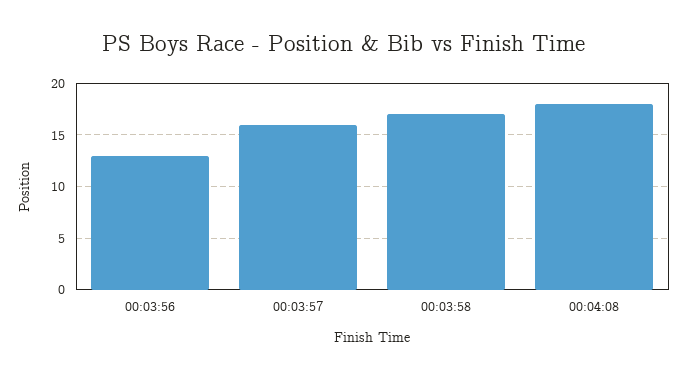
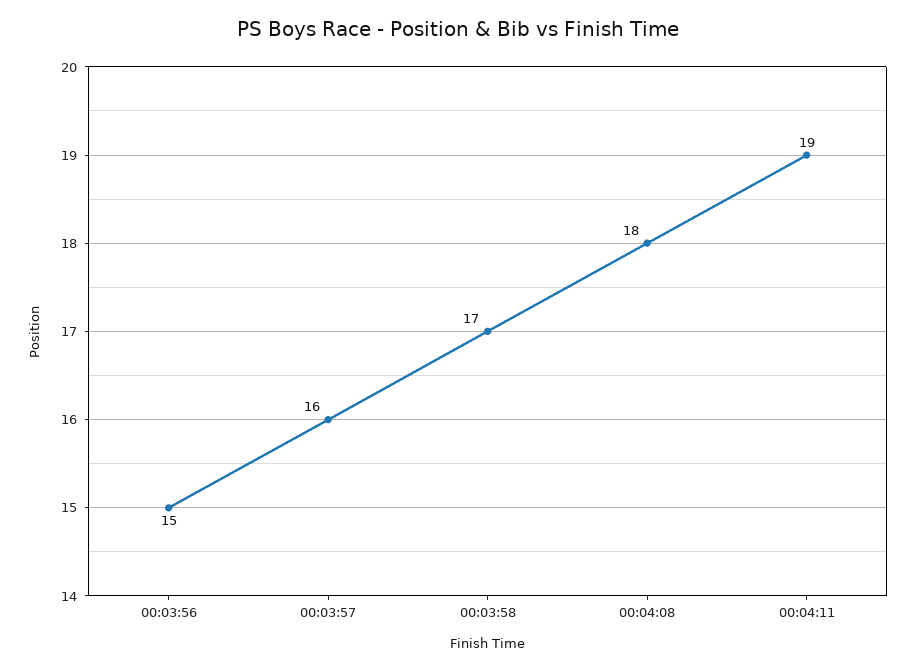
00:03:56: 13 -> 15
00:04:11: none -> 19

